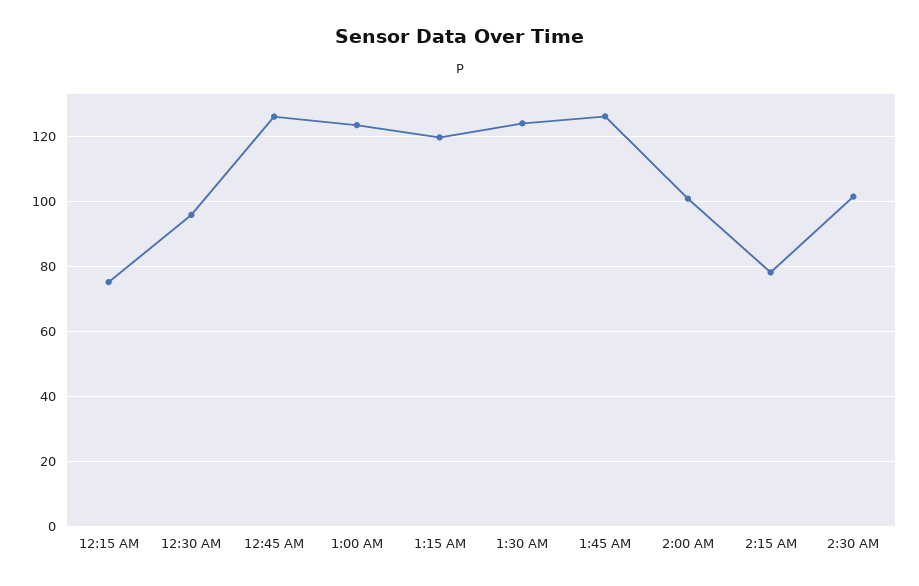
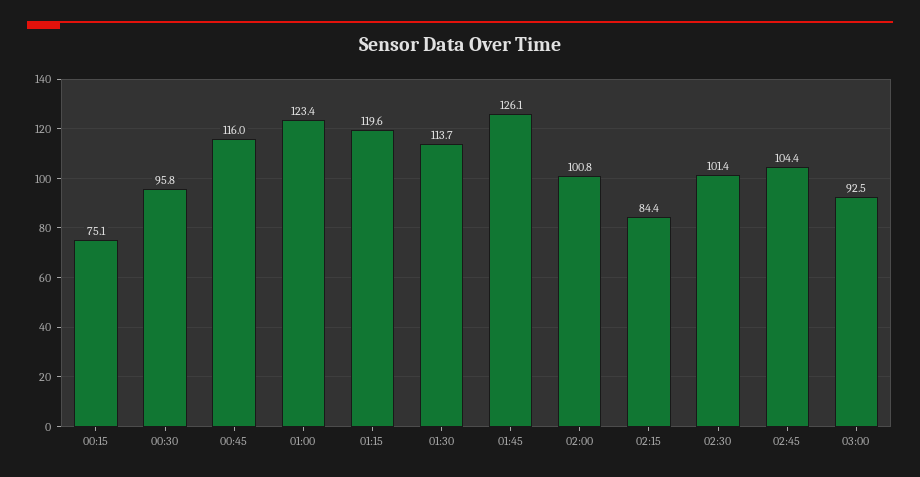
12:45 AM: 126 -> 116
1:30 AM: 124 -> 113.7
2:15 AM: 78 -> 84.4
02:45: none -> 104.4
03:00: none -> 92.5

